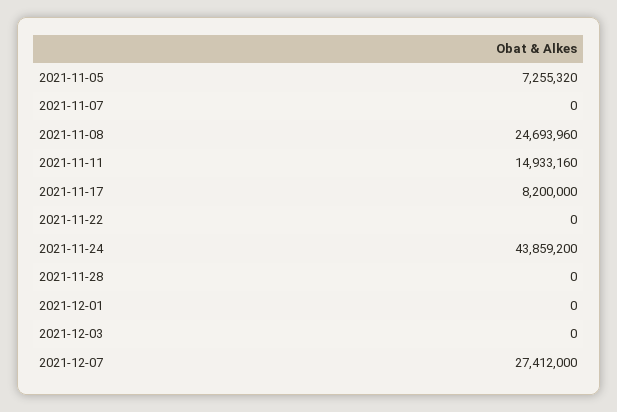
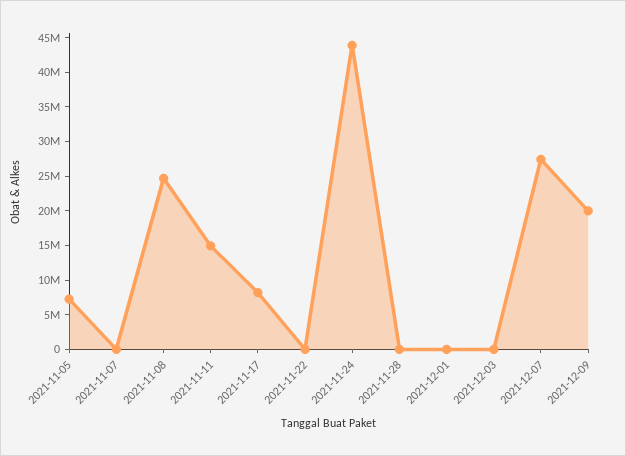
2021-12-09: none -> 20000000

